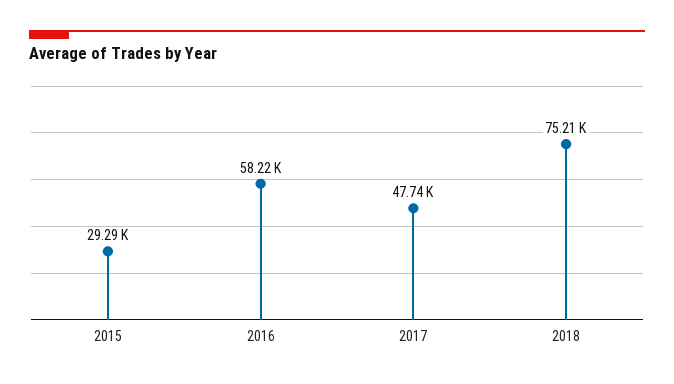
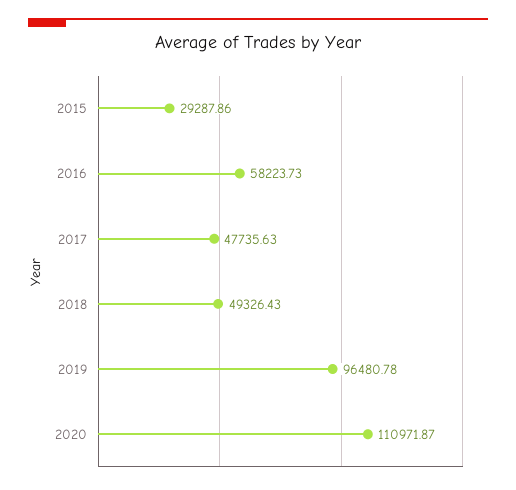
2018: 75210 -> 49326.43
2019: none -> 96480.78
2020: none -> 110971.87

